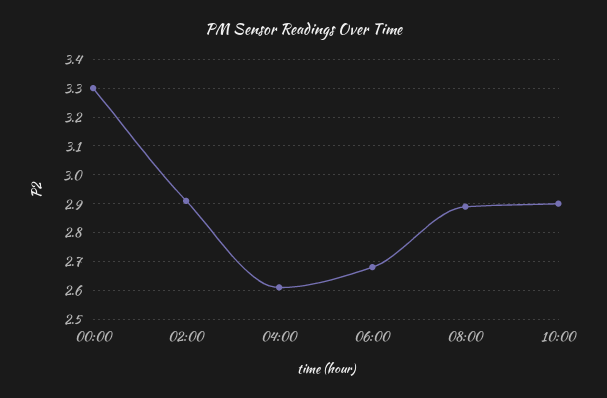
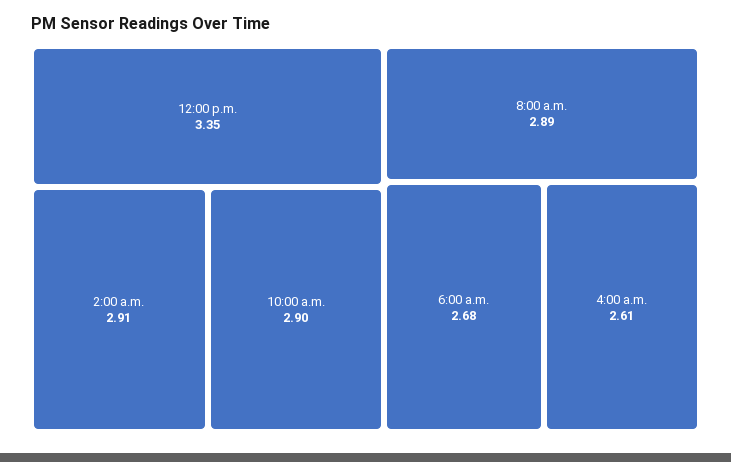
00:00: 3.3 -> none
12:00 p.m.: none -> 3.35

